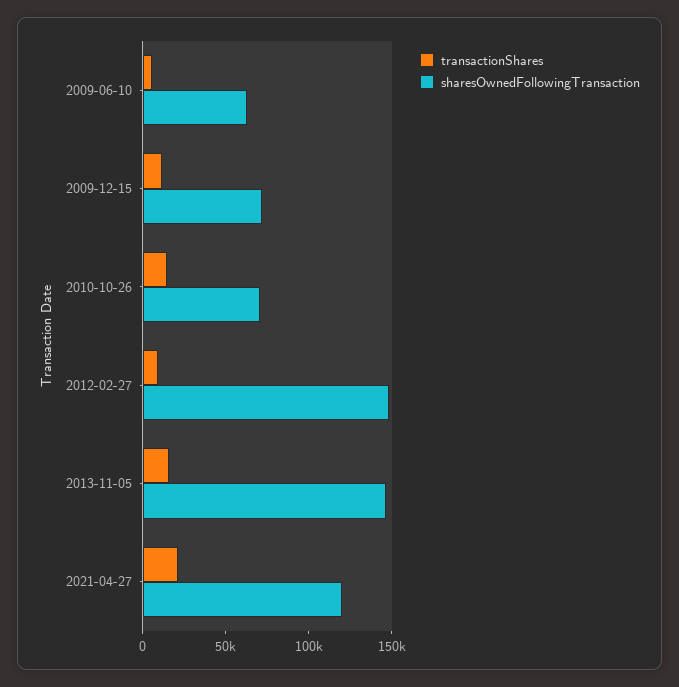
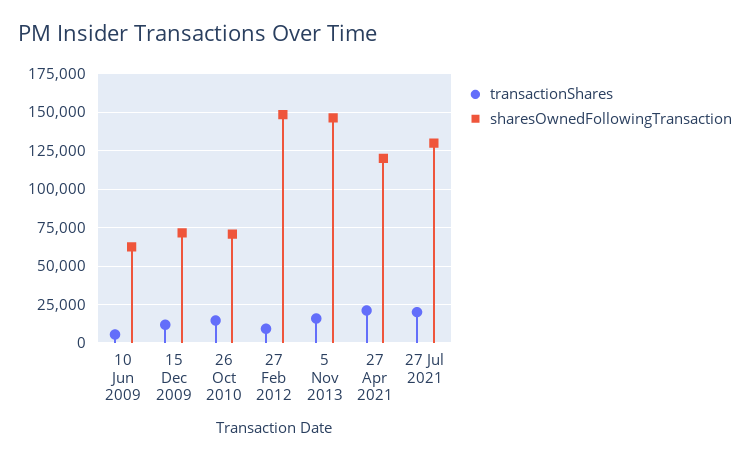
transactionShares, 27 Jul 2021: none -> 20000
sharesOwnedFollowingTransaction, 27 Jul 2021: none -> 130000

